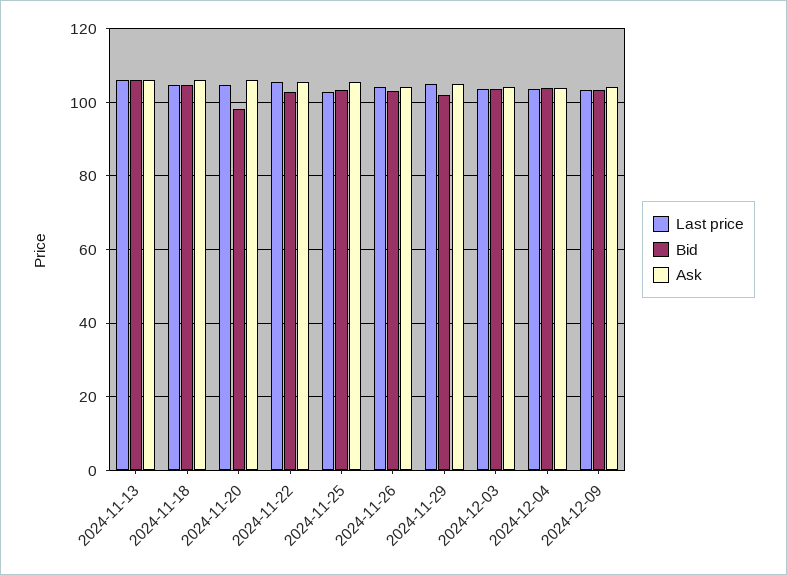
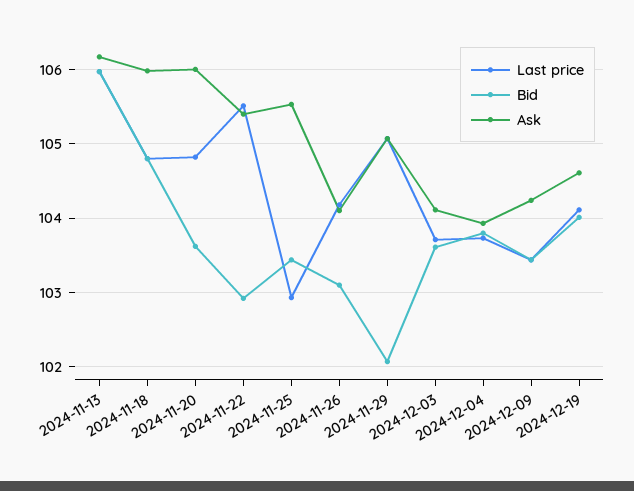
Bid, 2024-11-20: 98 -> 103.6
Last price, 2024-12-19: none -> 104.1
Bid, 2024-12-19: none -> 104
Ask, 2024-12-19: none -> 104.6

